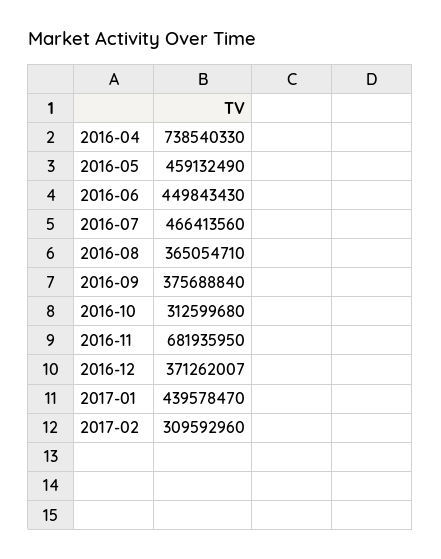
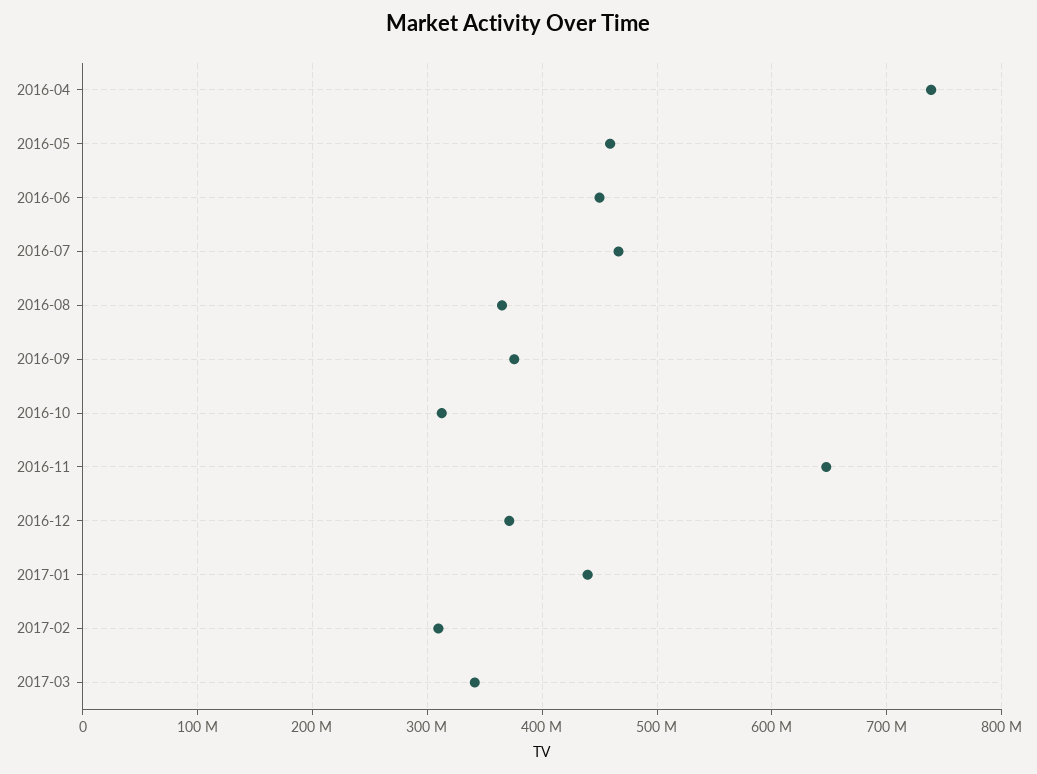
2016-11: 681935950 -> 650000000
2017-03: none -> 340000000

